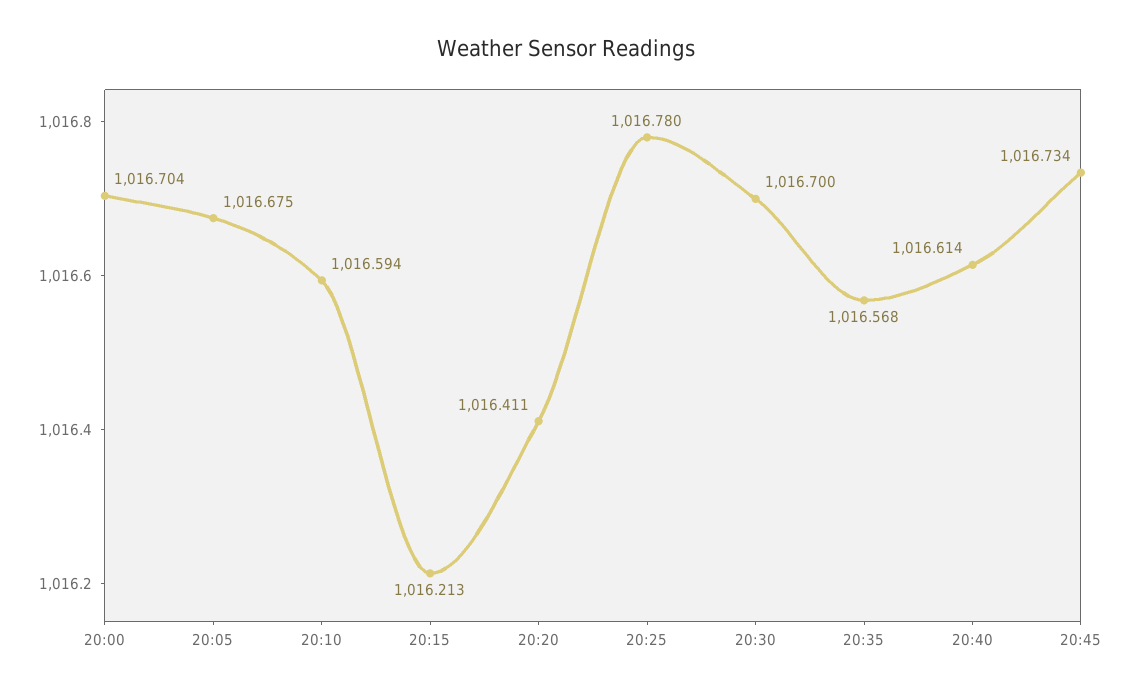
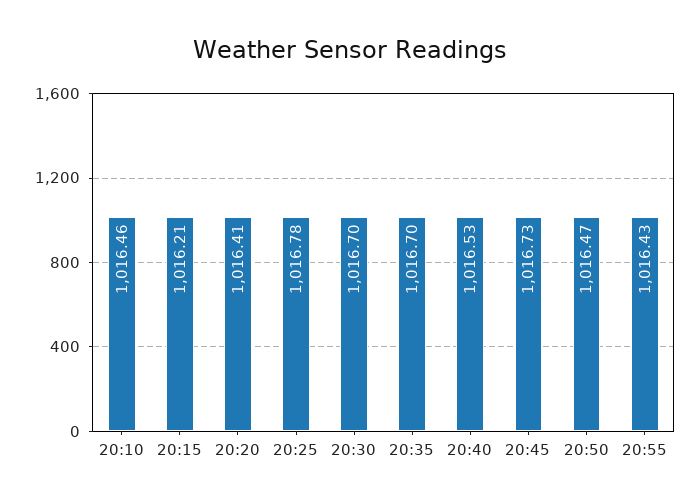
20:00: 1016.704 -> none
20:05: 1016.675 -> none
20:10: 1016.594 -> 1016.46
20:35: 1016.568 -> 1016.7
20:40: 1016.614 -> 1016.53
20:50: none -> 1016.47
20:55: none -> 1016.43

